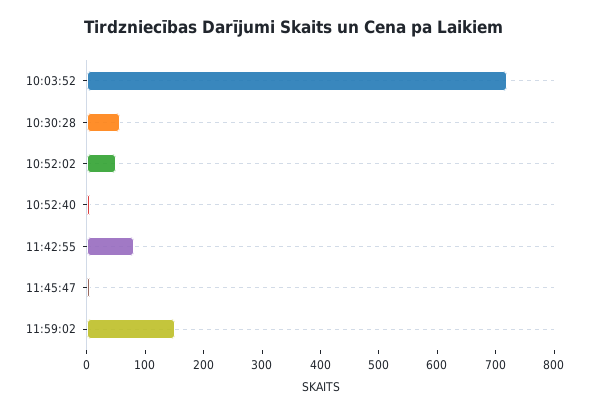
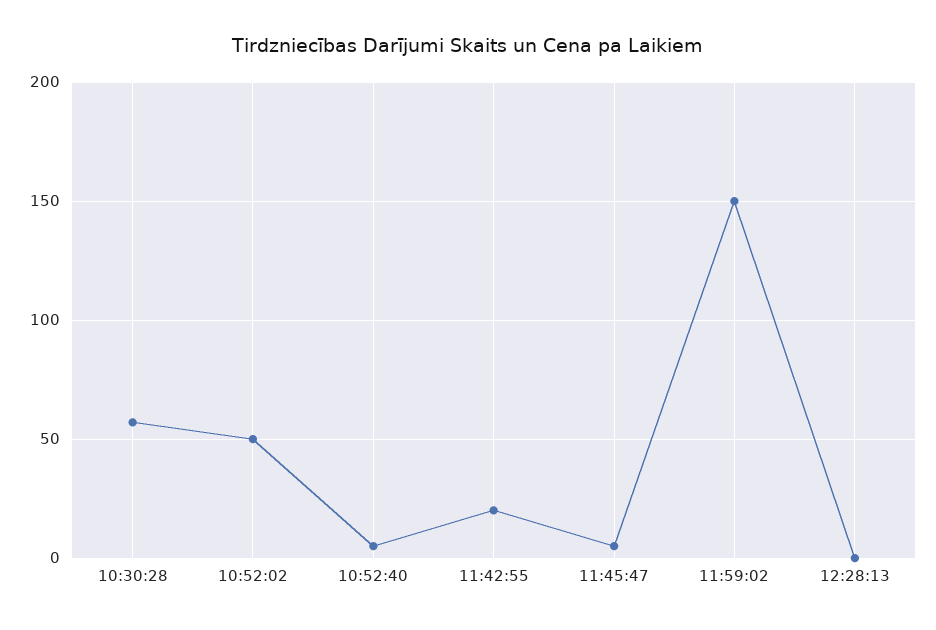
10:03:52: 720 -> none
11:42:55: 80 -> 20
12:28:13: none -> 0

